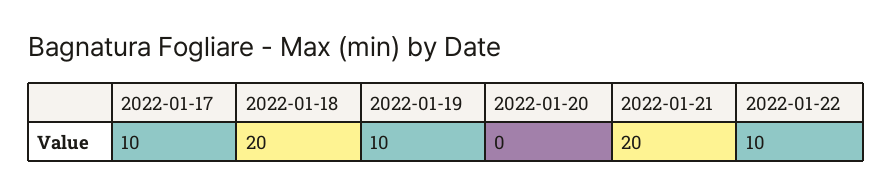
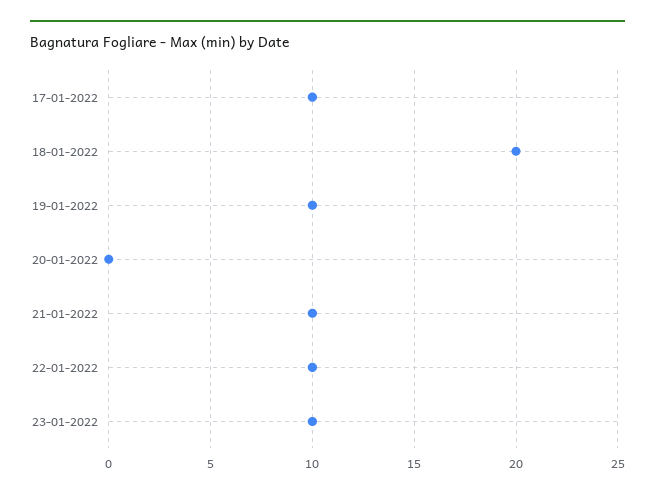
2022-01-21: 20 -> 10
23-01-2022: none -> 10

